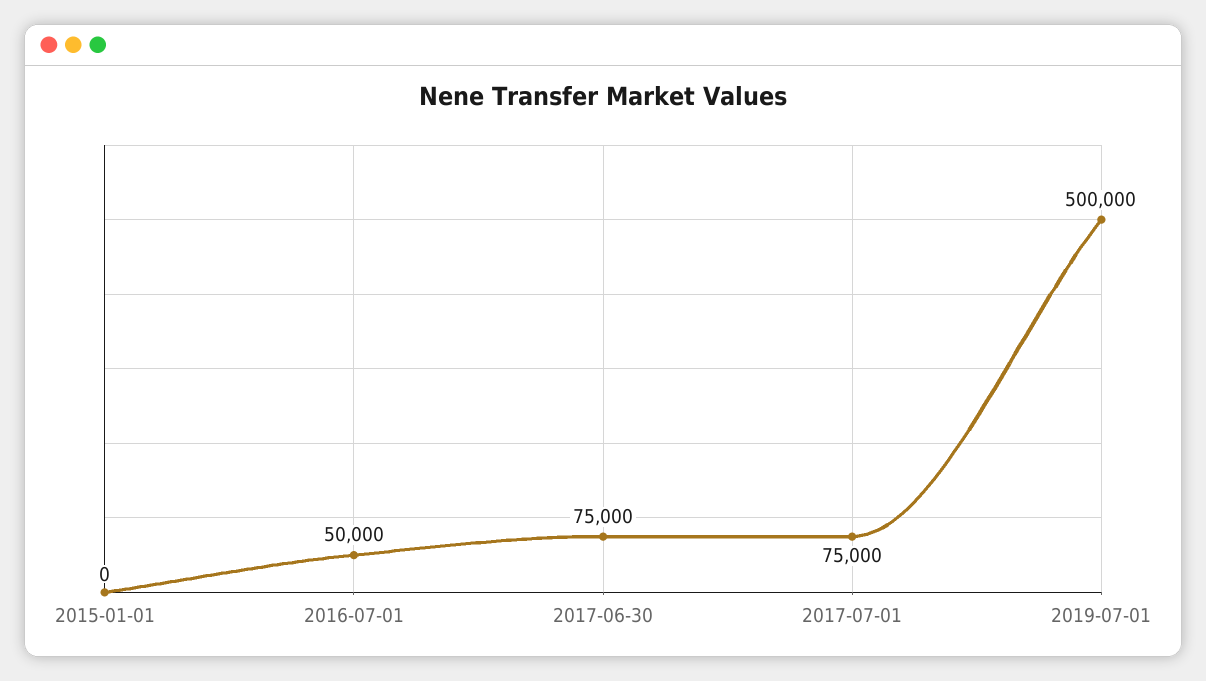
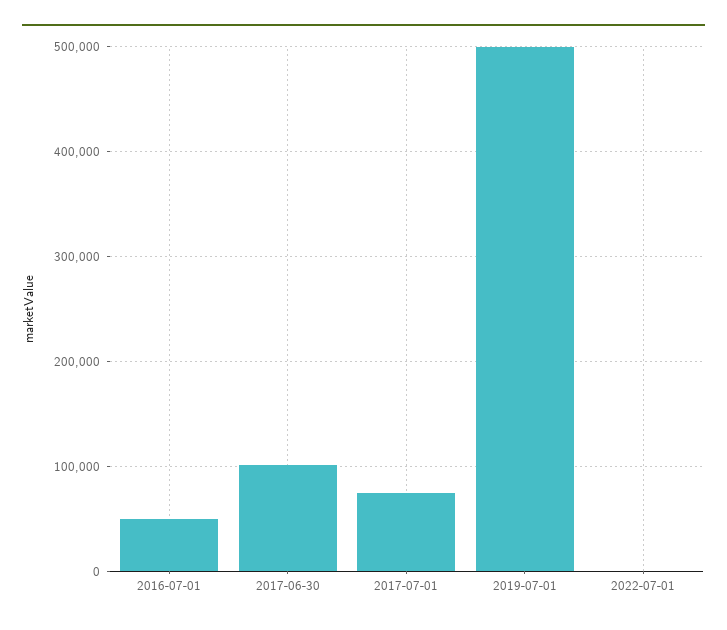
2015-01-01: 0 -> none
2017-06-30: 75000 -> 100000
2022-07-01: none -> 0

